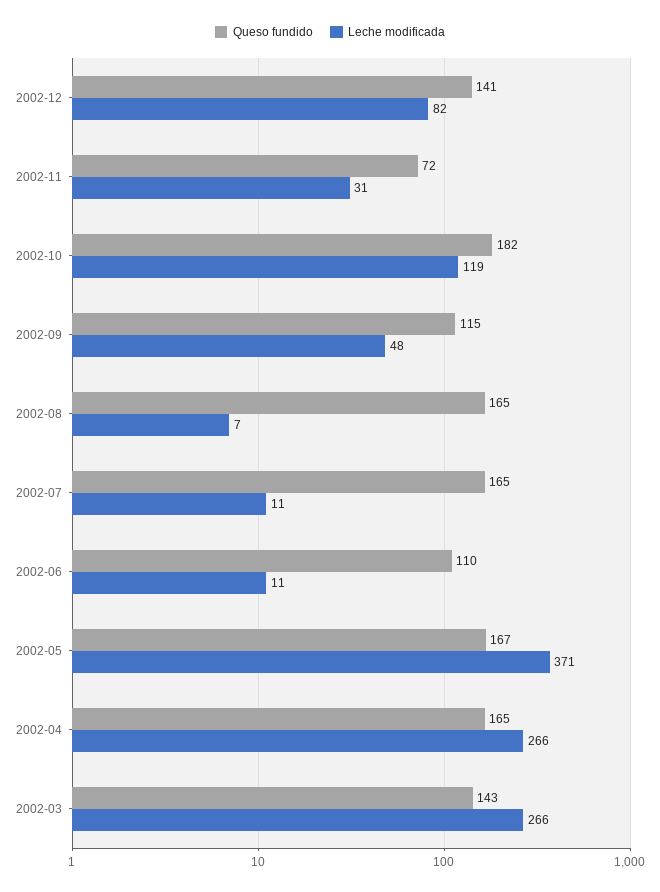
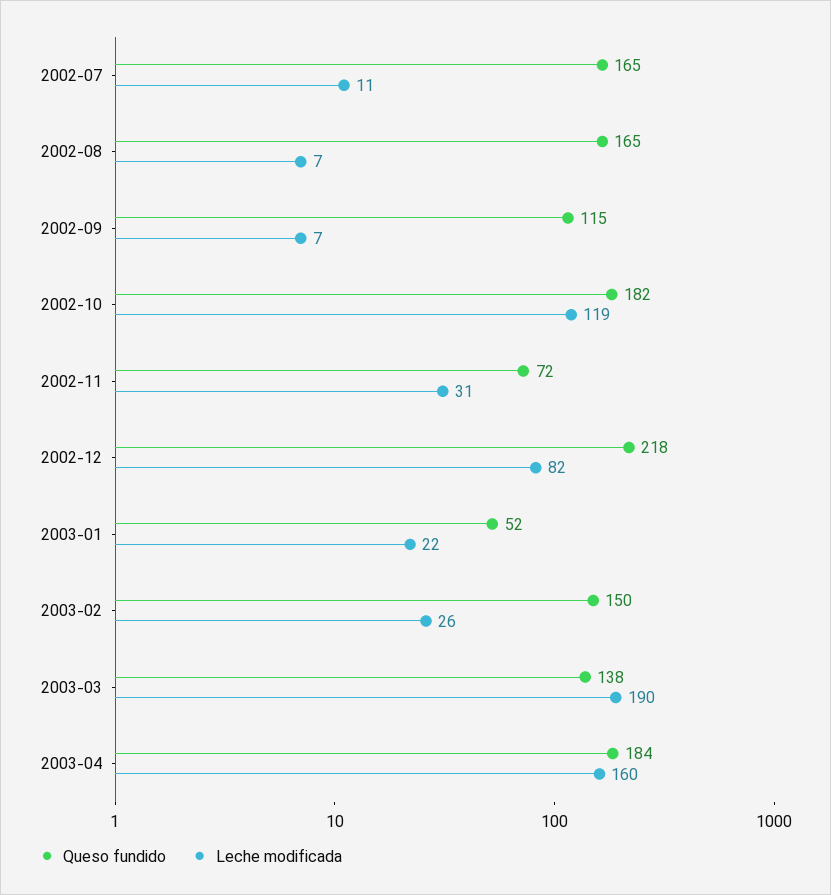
Queso fundido, 2002-12: 141 -> 218
Leche modificada, 2002-09: 48 -> 7
Queso fundido, 2002-06: 110 -> none
Leche modificada, 2002-06: 11 -> none
Queso fundido, 2002-05: 167 -> none
Leche modificada, 2002-05: 371 -> none
Queso fundido, 2002-04: 165 -> none
Leche modificada, 2002-04: 266 -> none
Queso fundido, 2002-03: 143 -> none
Leche modificada, 2002-03: 266 -> none
Queso fundido, 2003-01: none -> 52
Leche modificada, 2003-01: none -> 22
Queso fundido, 2003-02: none -> 150
Leche modificada, 2003-02: none -> 26
Queso fundido, 2003-03: none -> 138
Leche modificada, 2003-03: none -> 190
Queso fundido, 2003-04: none -> 184
Leche modificada, 2003-04: none -> 160

